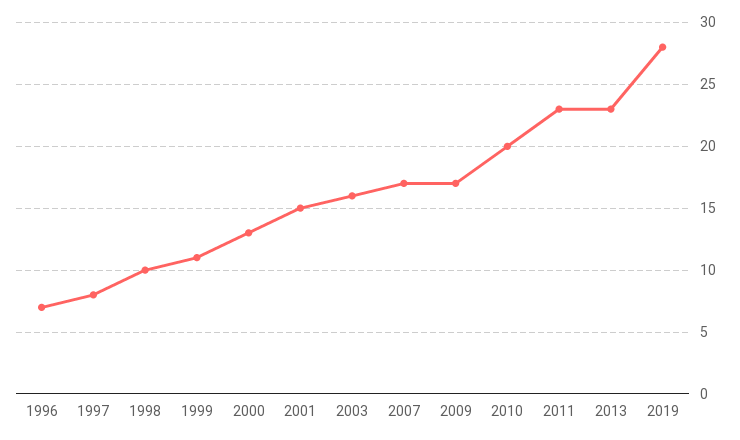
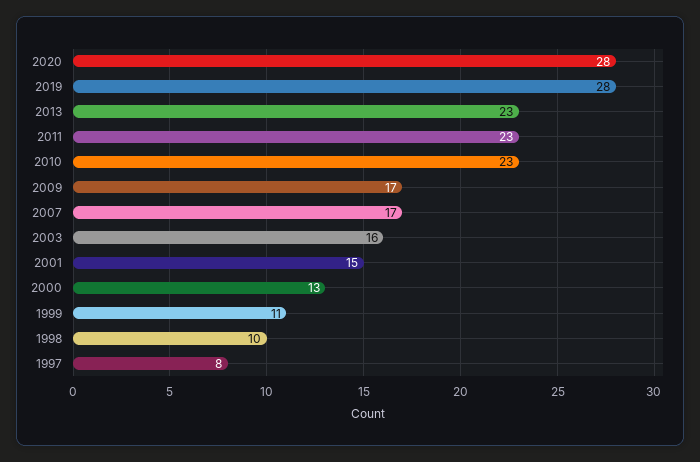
1996: 7 -> none
2010: 20 -> 23
2020: none -> 28

